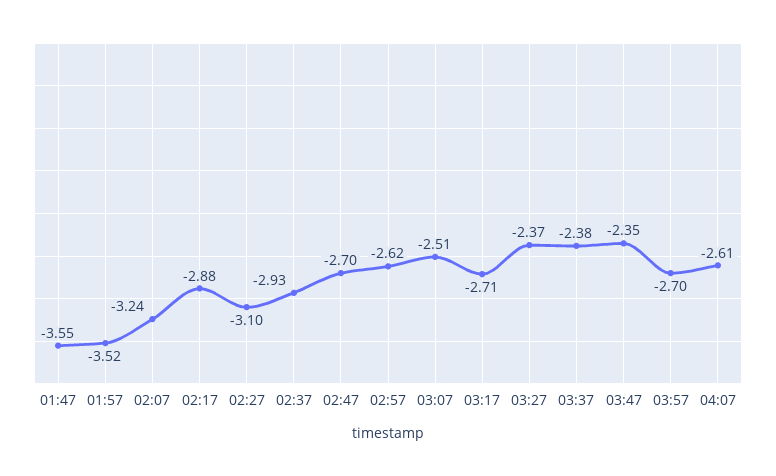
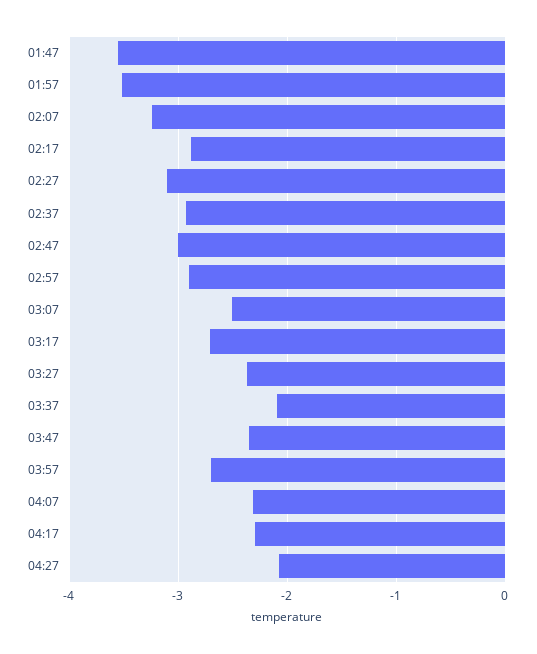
02:47: -2.7 -> -3
02:57: -2.62 -> -2.9
03:37: -2.38 -> -2.1
04:07: -2.61 -> -2.3
04:17: none -> -2.3
04:27: none -> -2.1

